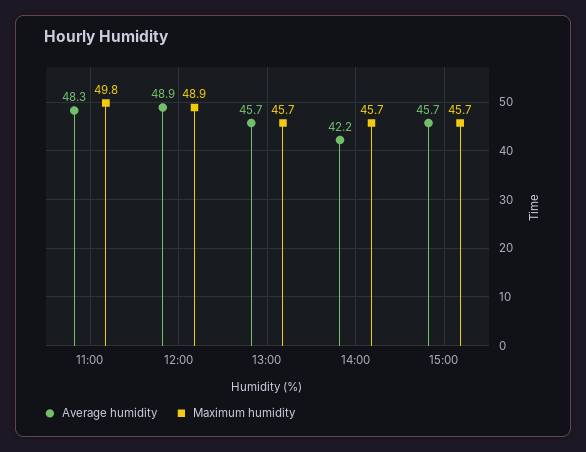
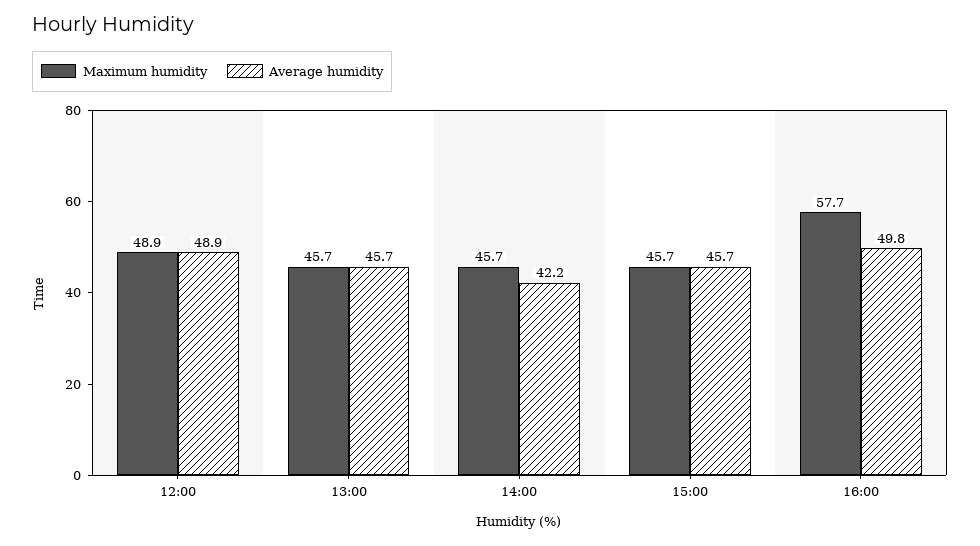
Average humidity, 11:00: 48.3 -> none
Maximum humidity, 11:00: 49.8 -> none
Maximum humidity, 16:00: none -> 57.7
Average humidity, 16:00: none -> 49.8

